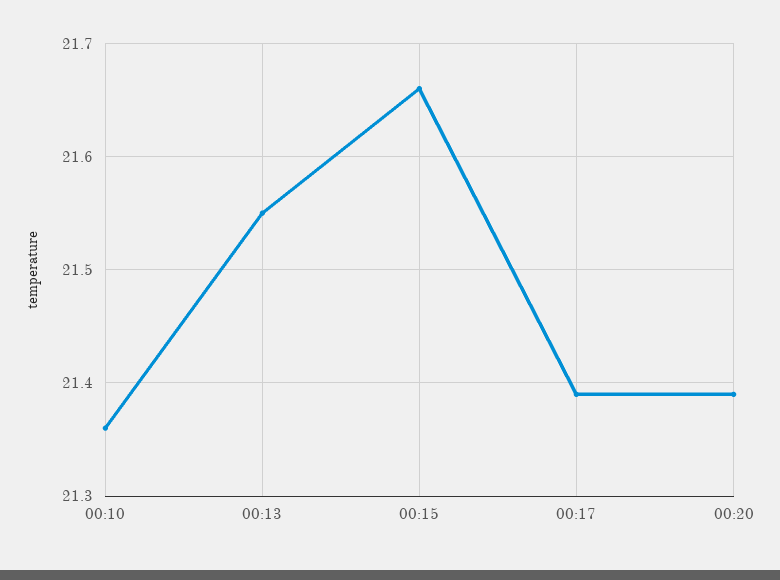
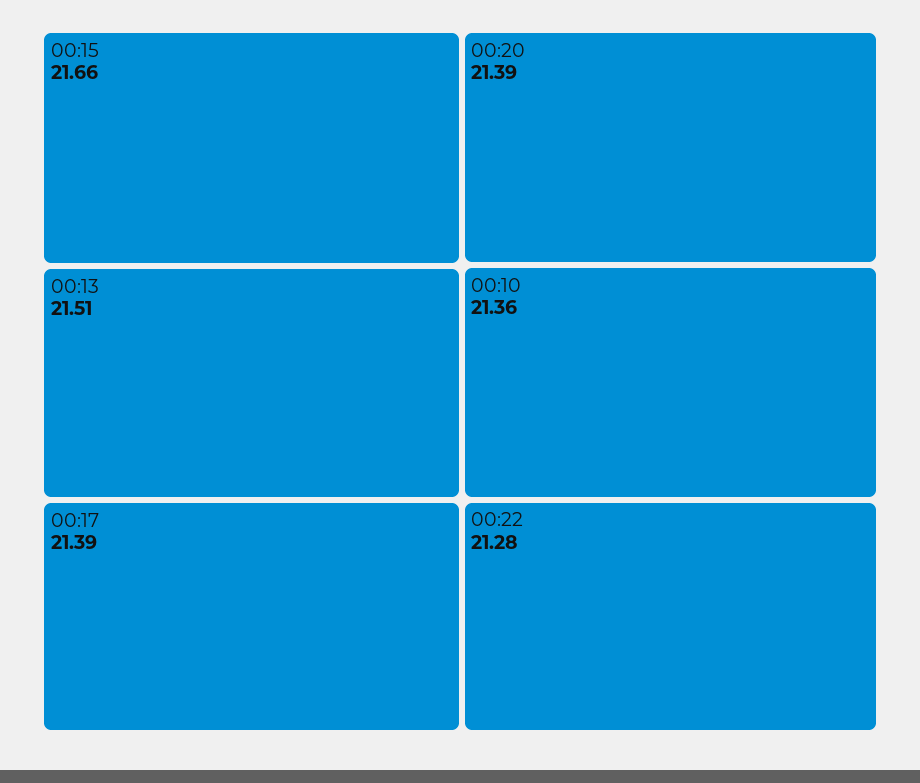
00:13: 21.55 -> 21.51
00:22: none -> 21.28

